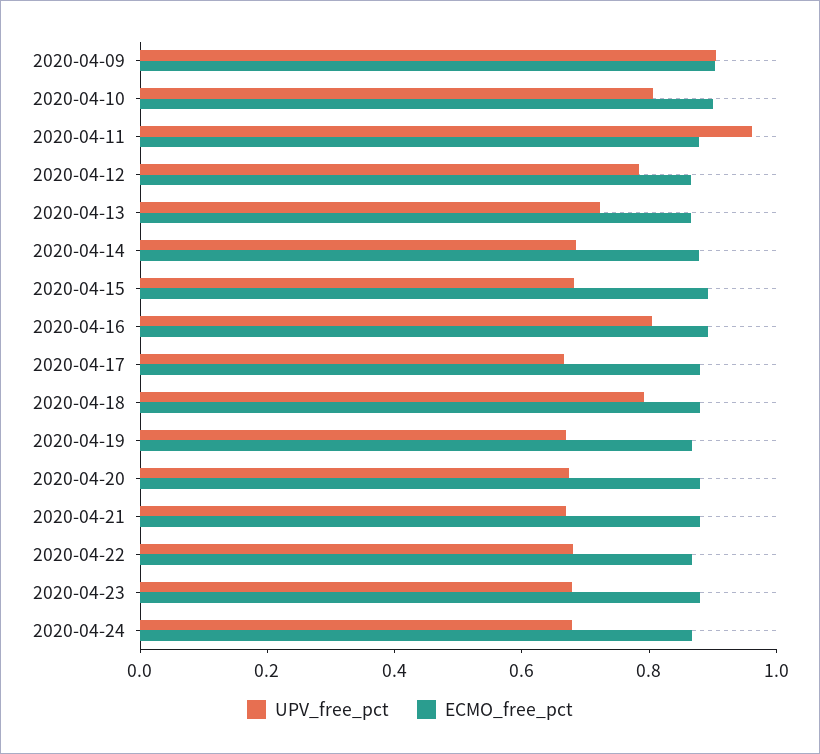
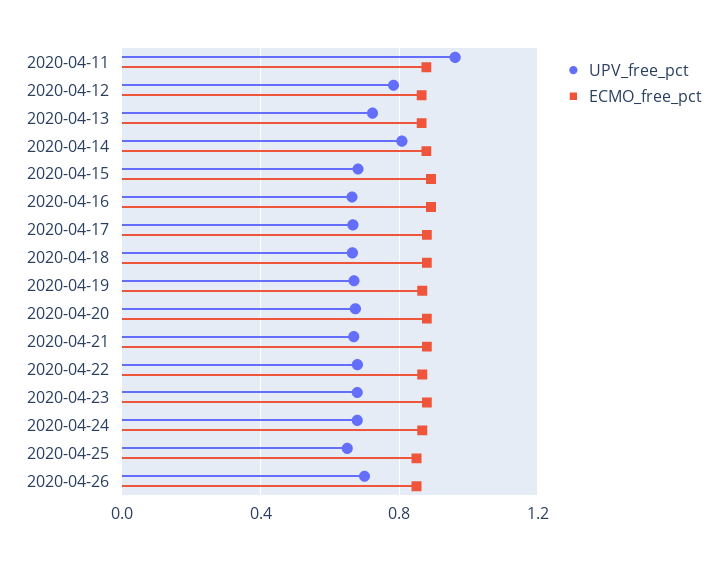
UPV_free_pct, 2020-04-09: 0.9 -> none
ECMO_free_pct, 2020-04-09: 0.9 -> none
UPV_free_pct, 2020-04-10: 0.8 -> none
ECMO_free_pct, 2020-04-10: 0.9 -> none
UPV_free_pct, 2020-04-14: 0.7 -> 0.8
UPV_free_pct, 2020-04-16: 0.8 -> 0.65
UPV_free_pct, 2020-04-18: 0.8 -> 0.65
UPV_free_pct, 2020-04-25: none -> 0.65
ECMO_free_pct, 2020-04-25: none -> 0.85
UPV_free_pct, 2020-04-26: none -> 0.7
ECMO_free_pct, 2020-04-26: none -> 0.85

